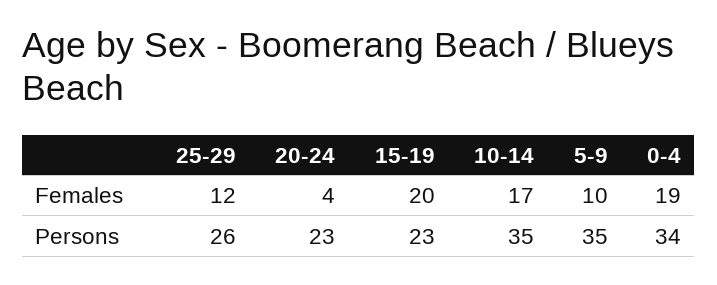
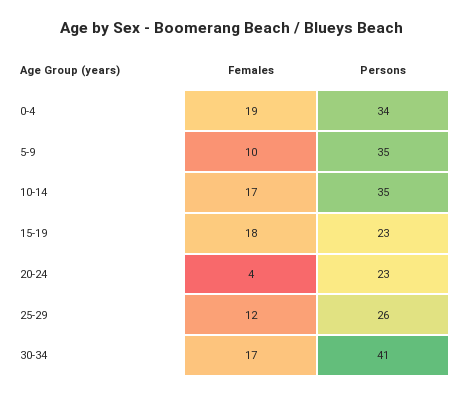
15-19, Females: 20 -> 18
30-34, Females: none -> 17
30-34, Persons: none -> 41

